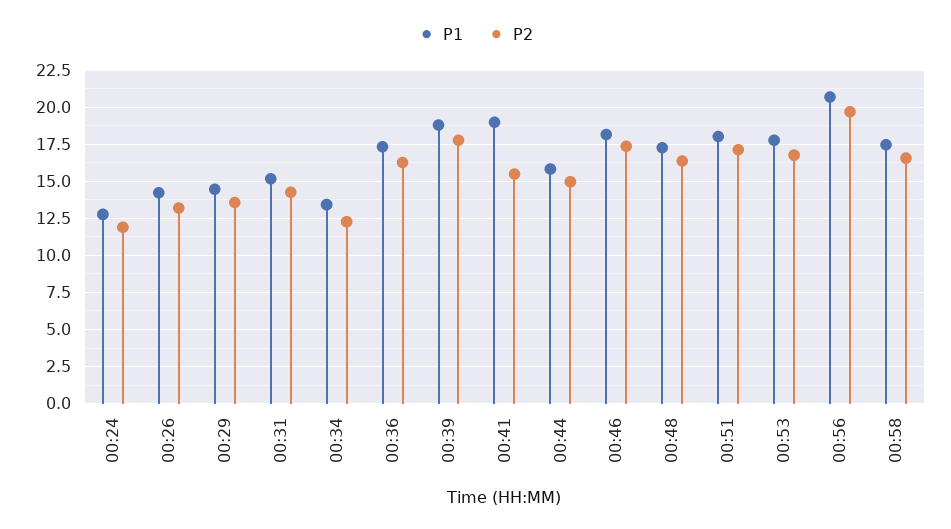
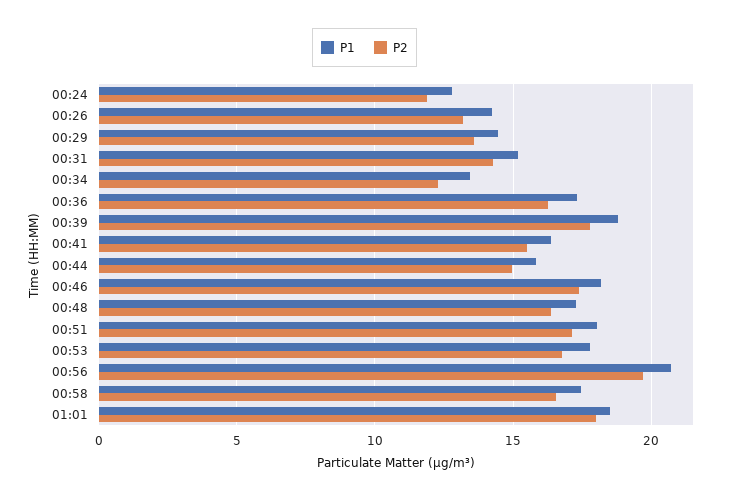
P1, 00:41: 19 -> 16.5
P1, 01:01: none -> 18.5
P2, 01:01: none -> 18

